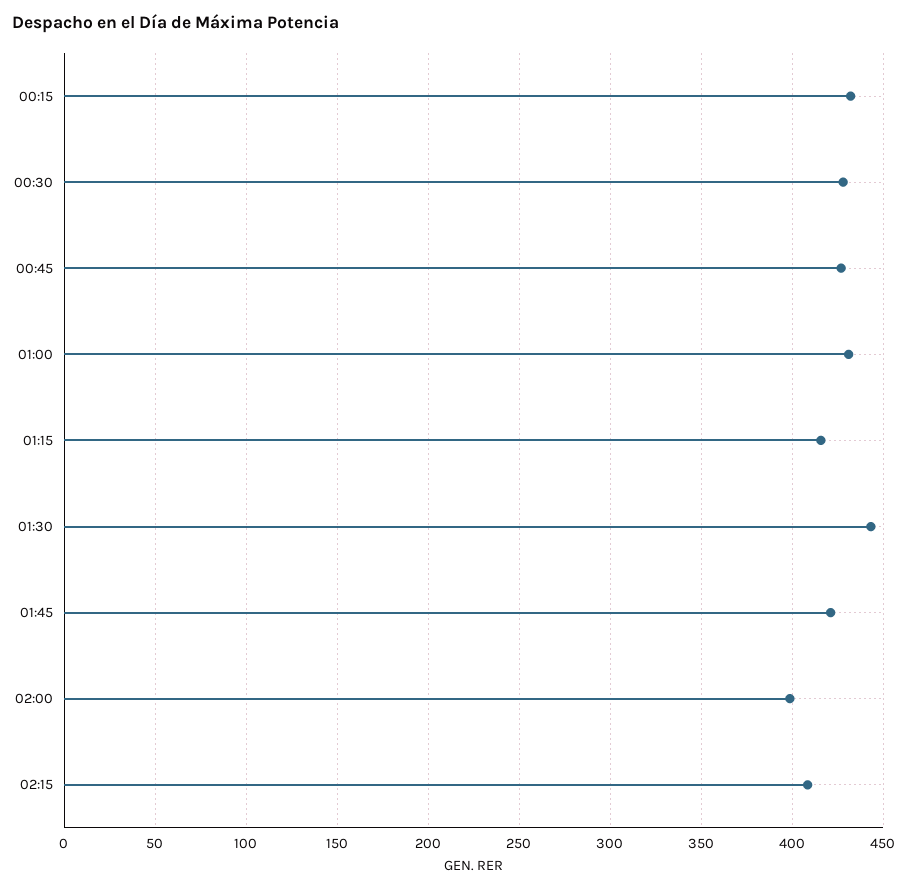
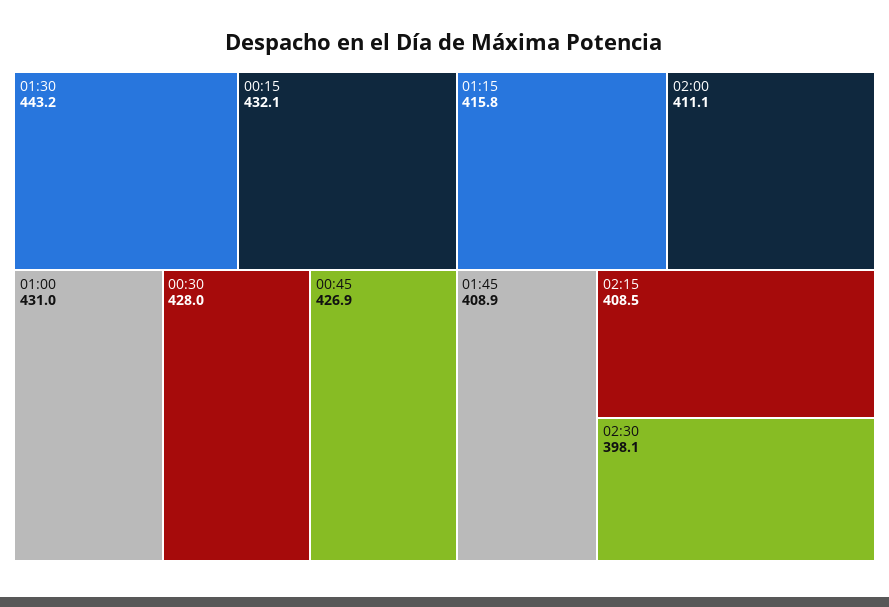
01:45: 420 -> 408.9
02:00: 400 -> 411.1
02:30: none -> 398.1

